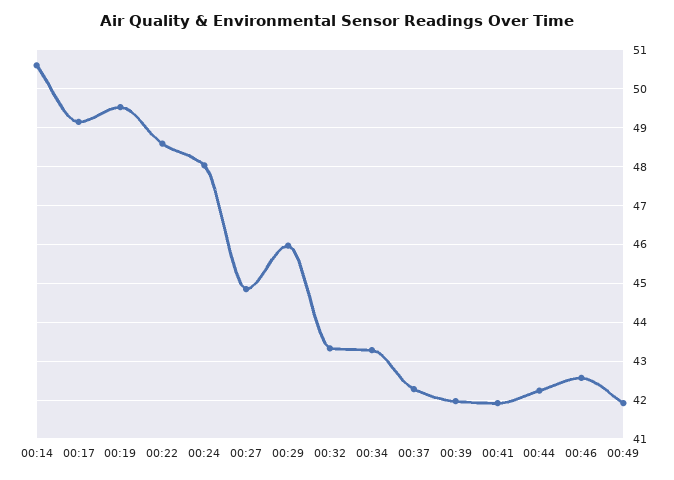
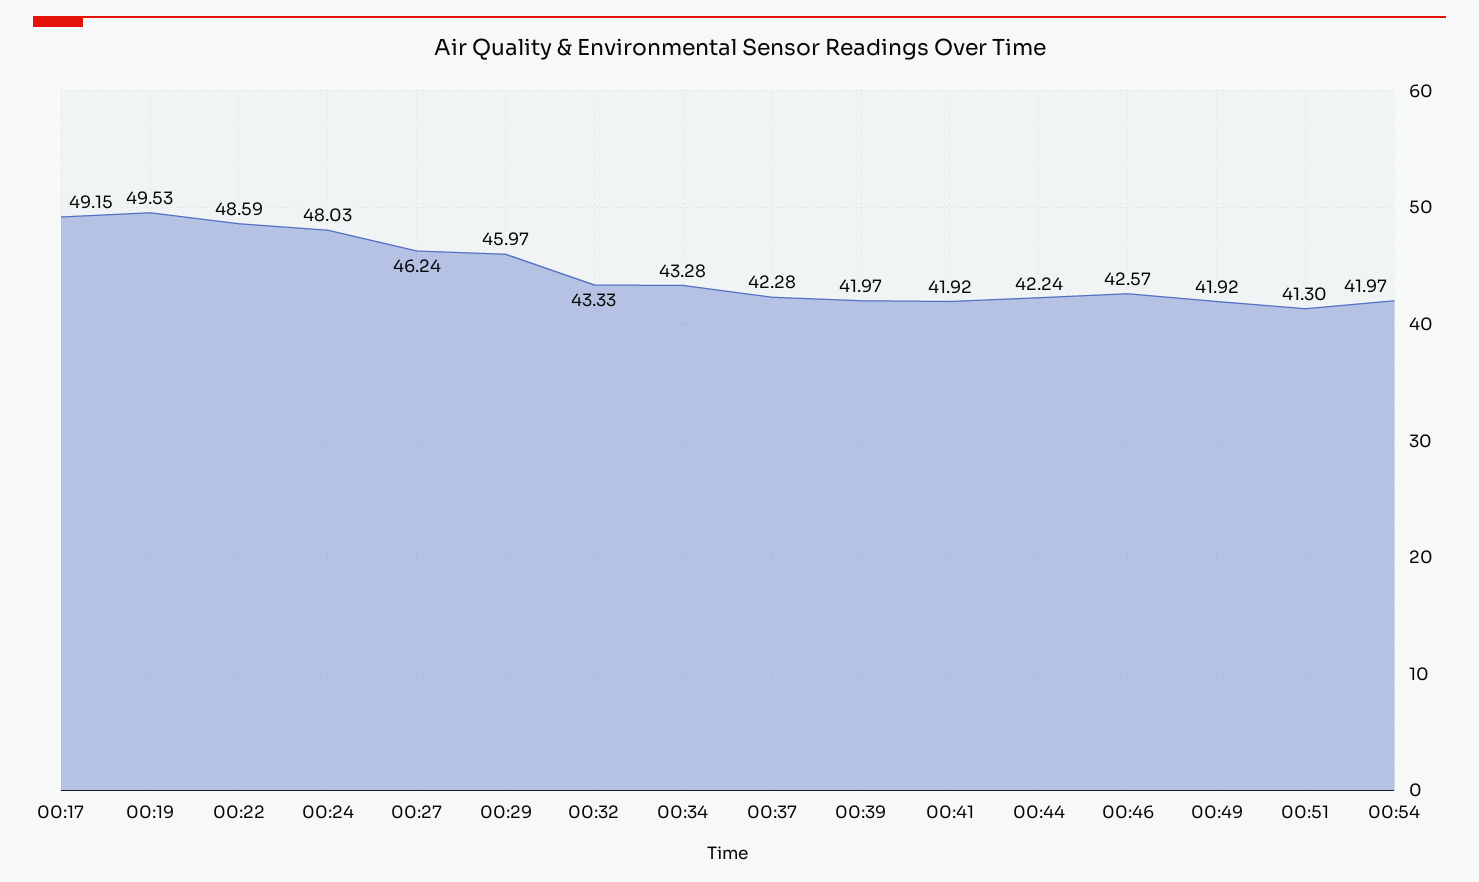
00:14: 50.6 -> none
00:27: 44.8 -> 46.24
00:51: none -> 41.3
00:54: none -> 41.97

